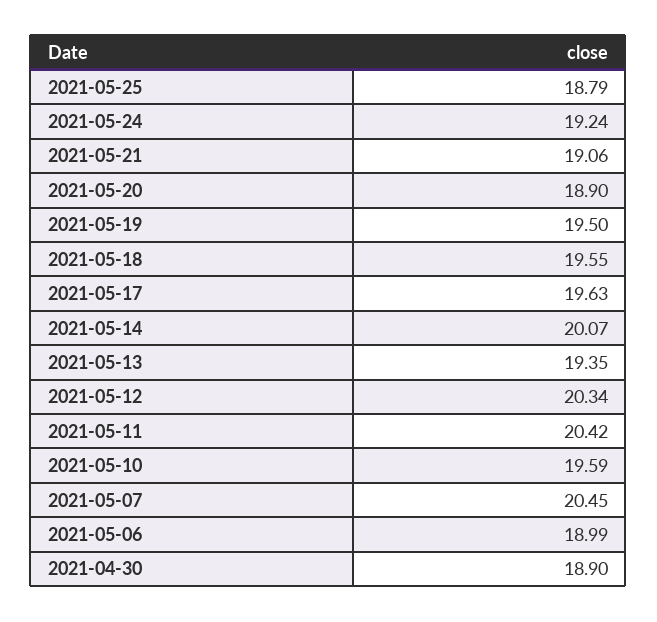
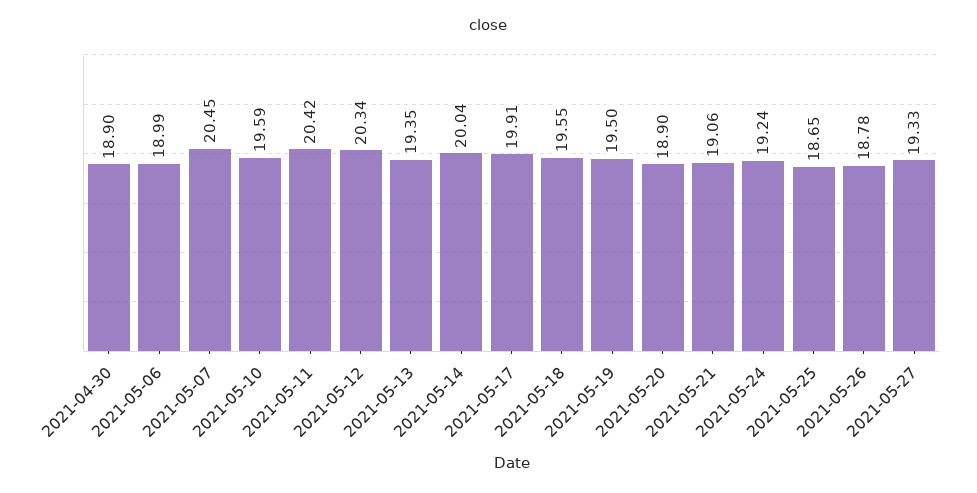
2021-05-25: 18.79 -> 18.65
2021-05-17: 19.63 -> 19.91
2021-05-14: 20.07 -> 20.04
2021-05-26: none -> 18.78
2021-05-27: none -> 19.33

